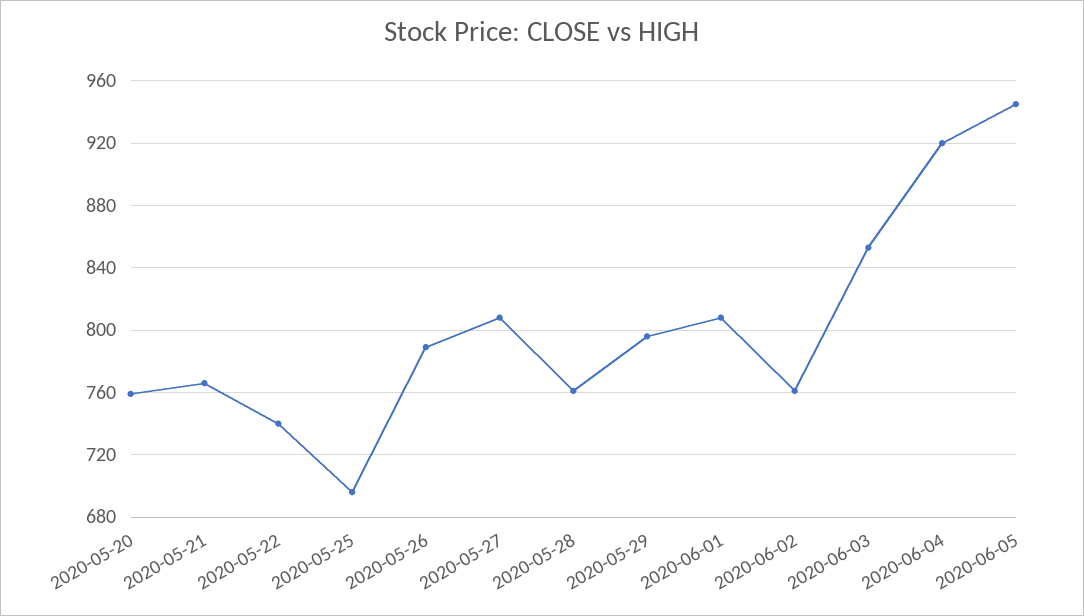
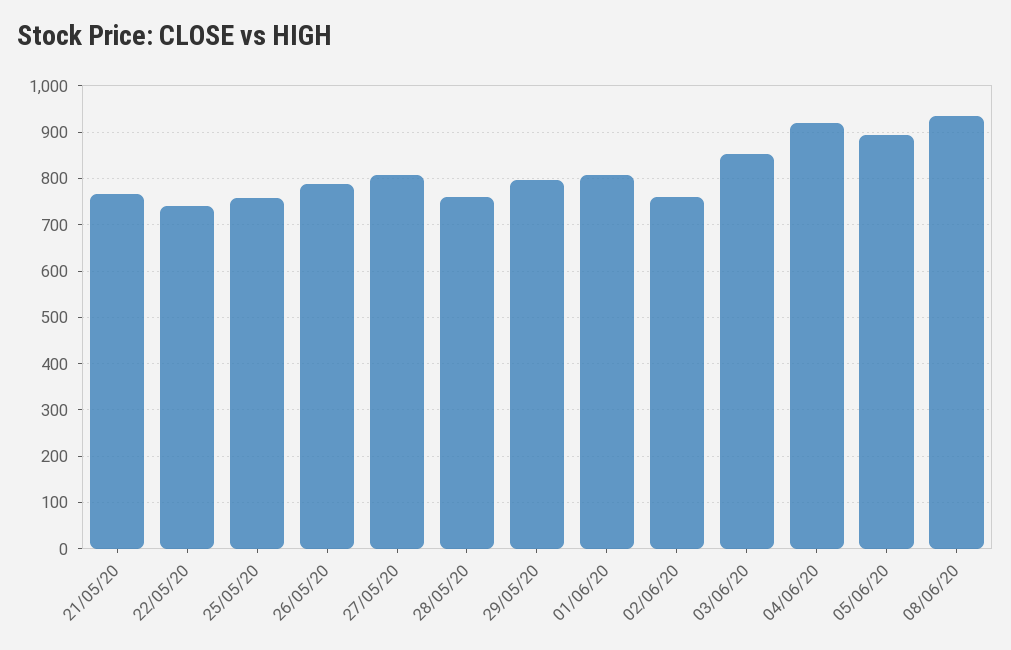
2020-05-20: 760 -> none
2020-05-25: 695 -> 760
2020-06-05: 945 -> 900
08/06/20: none -> 940

